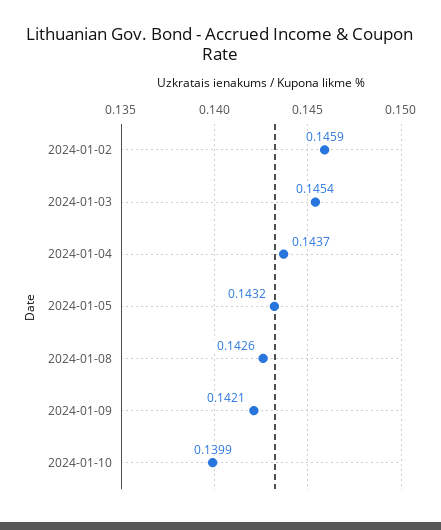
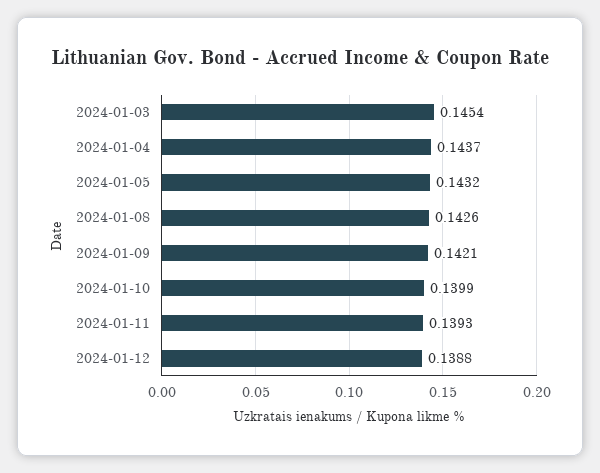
2024-01-02: 0.1459 -> none
2024-01-11: none -> 0.1393
2024-01-12: none -> 0.1388

